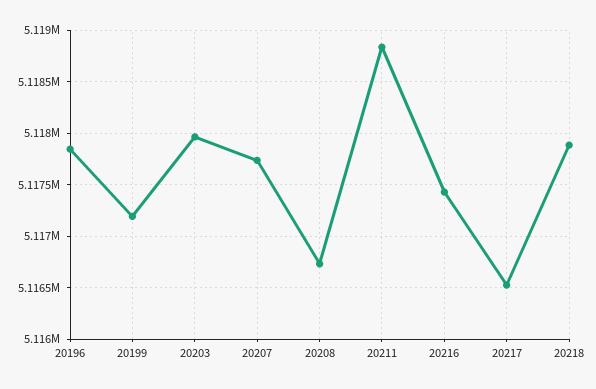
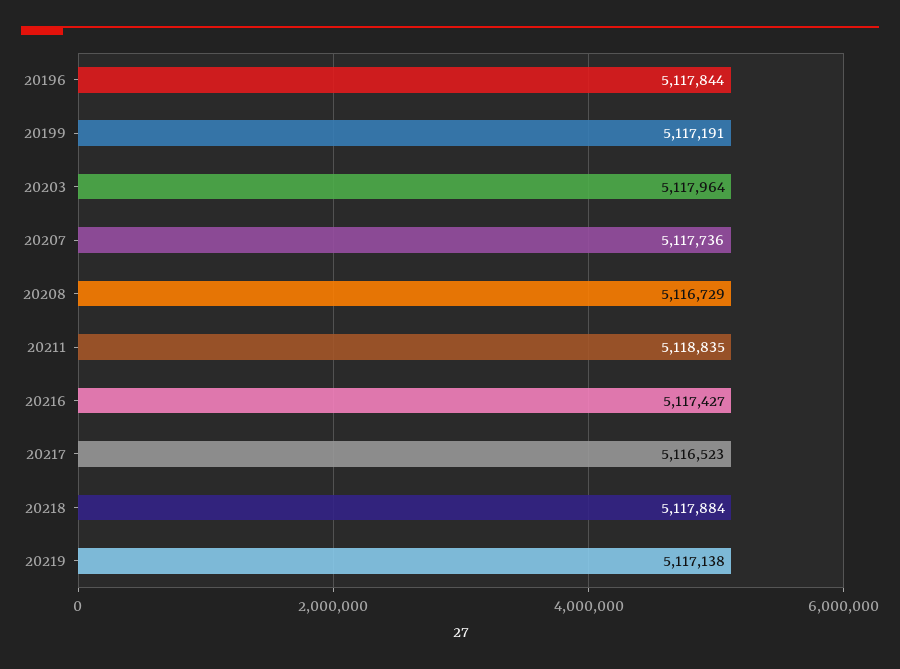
20219: none -> 5117138

